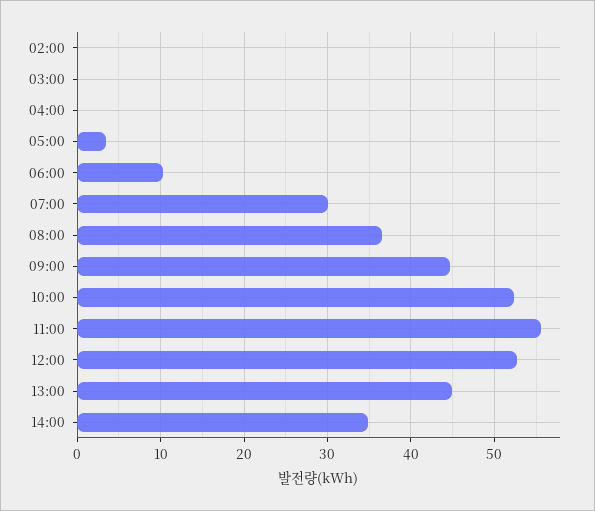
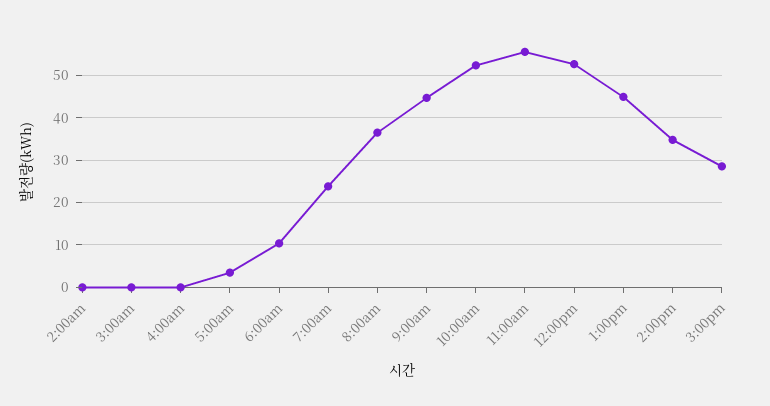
07:00: 30 -> 24
3:00pm: none -> 28

